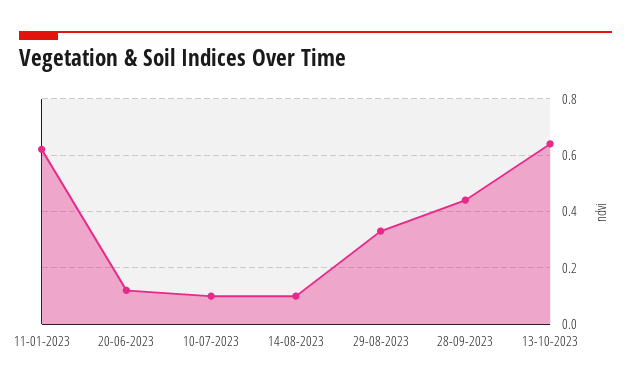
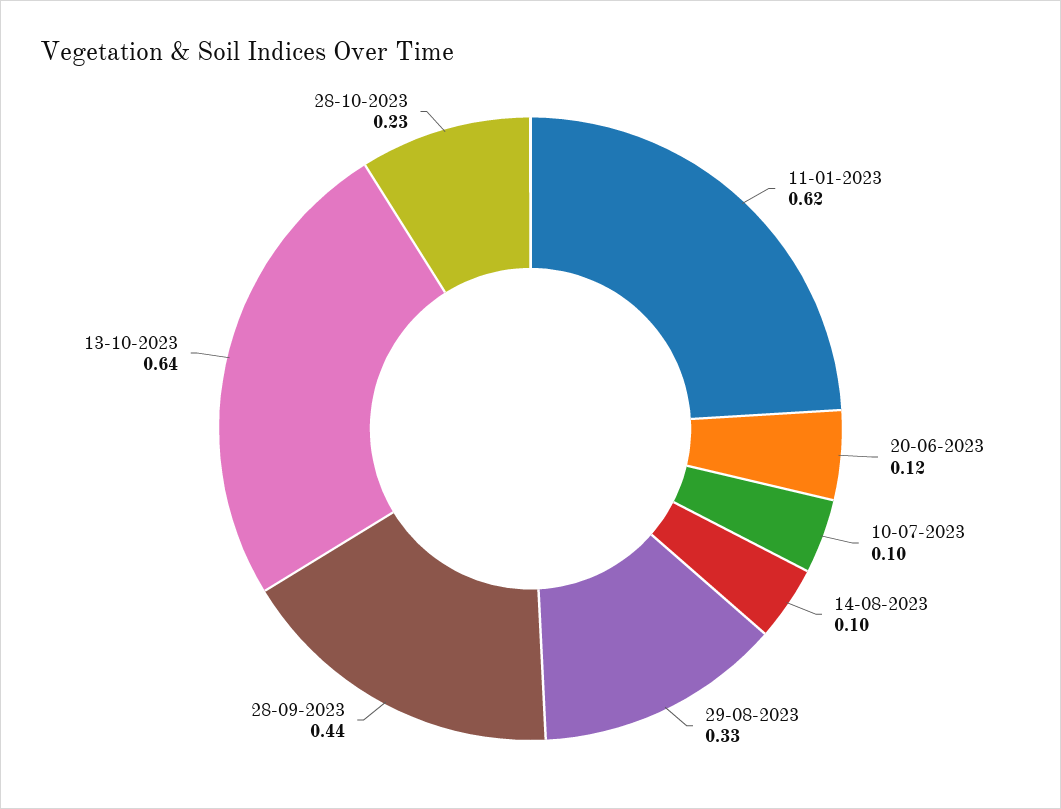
28-10-2023: none -> 0.23

